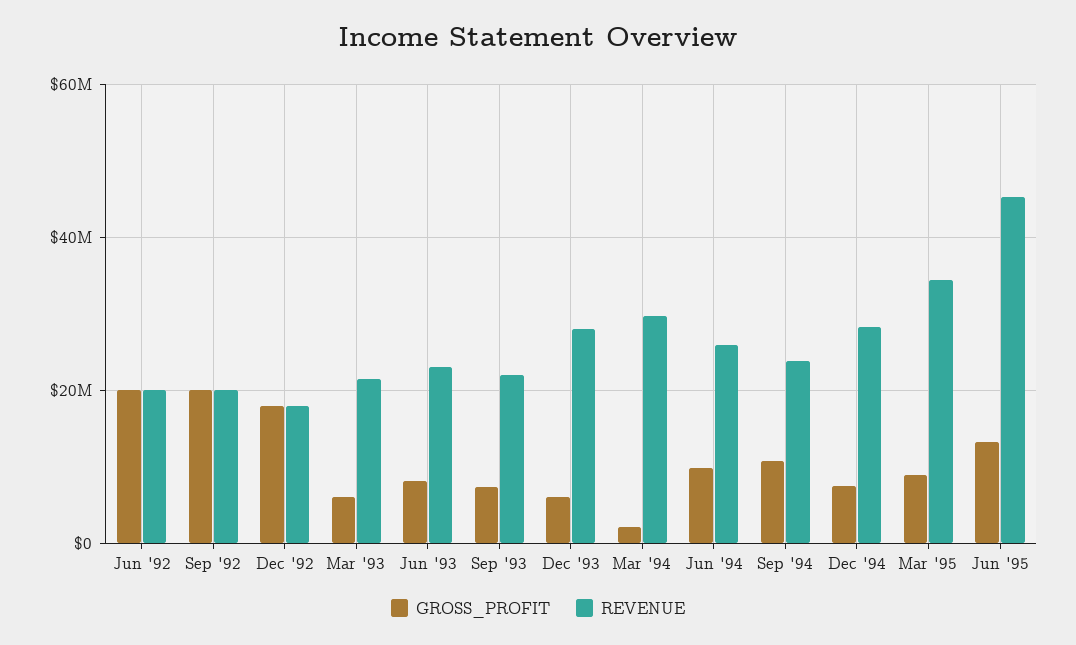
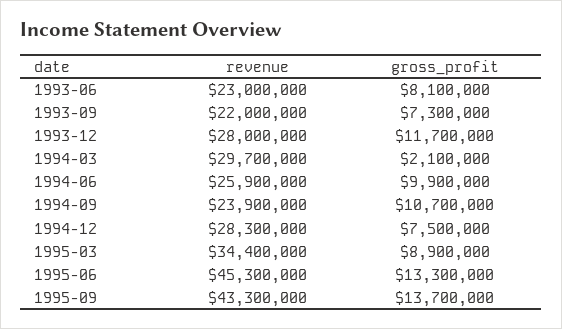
GROSS_PROFIT, Jun '92: 20000000 -> none
REVENUE, Jun '92: 20000000 -> none
GROSS_PROFIT, Sep '92: 20000000 -> none
REVENUE, Sep '92: 20000000 -> none
GROSS_PROFIT, Dec '92: 18000000 -> none
REVENUE, Dec '92: 18000000 -> none
GROSS_PROFIT, Mar '93: 6000000 -> none
REVENUE, Mar '93: 22000000 -> none
GROSS_PROFIT, Dec '93: 6000000 -> 11700000
REVENUE, 1995-09: none -> 43300000
GROSS_PROFIT, 1995-09: none -> 13700000

